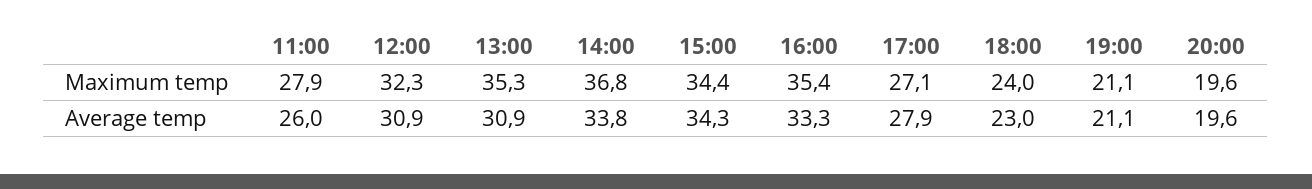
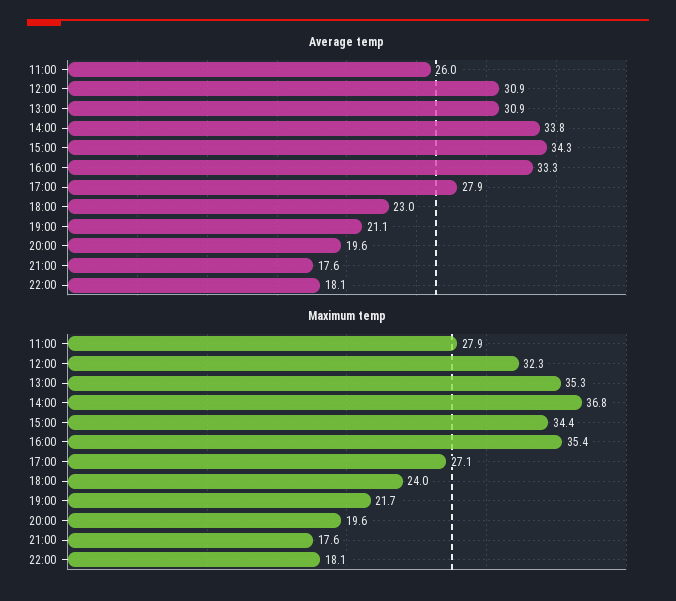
Maximum temp, 19:00: 21.1 -> 21.7
Average temp, 21:00: none -> 17.6
Average temp, 22:00: none -> 18.1
Maximum temp, 21:00: none -> 17.6
Maximum temp, 22:00: none -> 18.1

